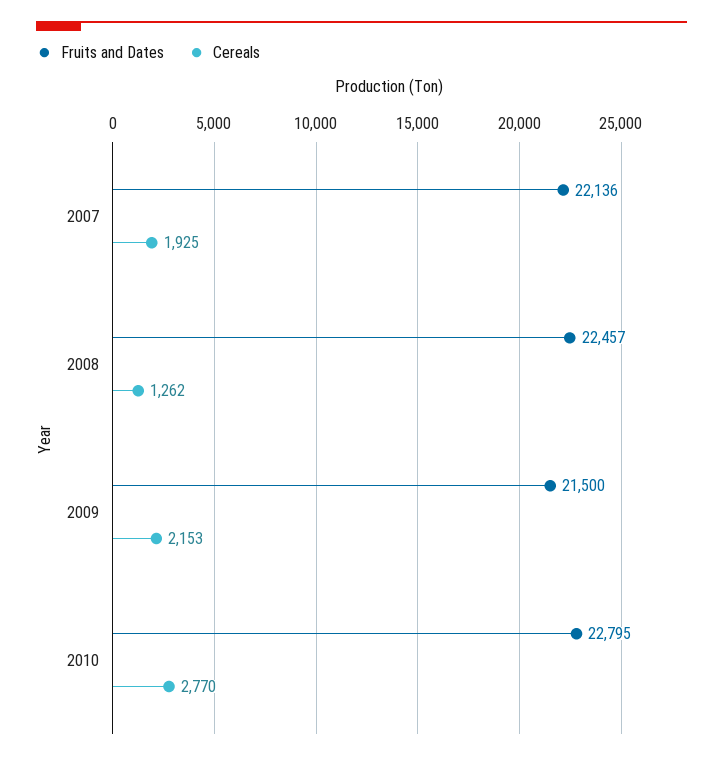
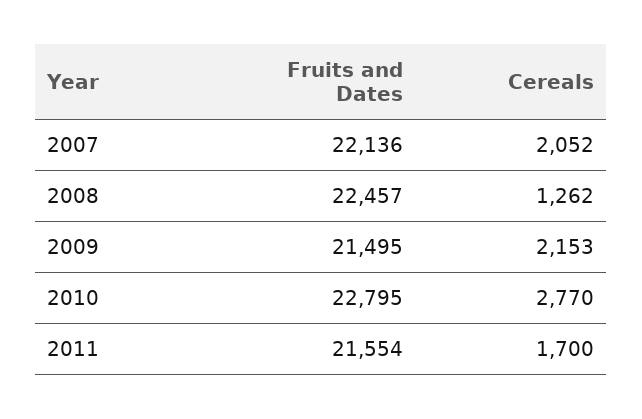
Cereals, 2007: 1925 -> 2052
Fruits and Dates, 2009: 21500 -> 21495
Fruits and Dates, 2011: none -> 21554
Cereals, 2011: none -> 1700

